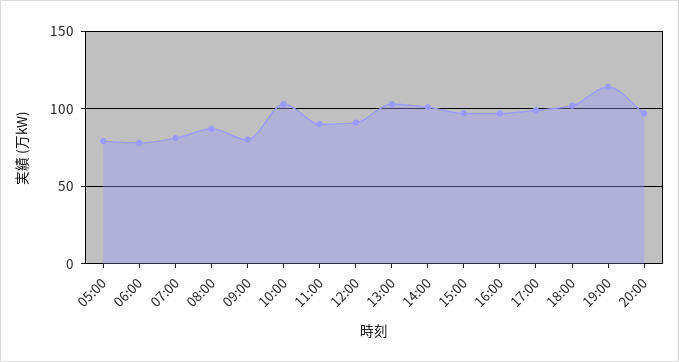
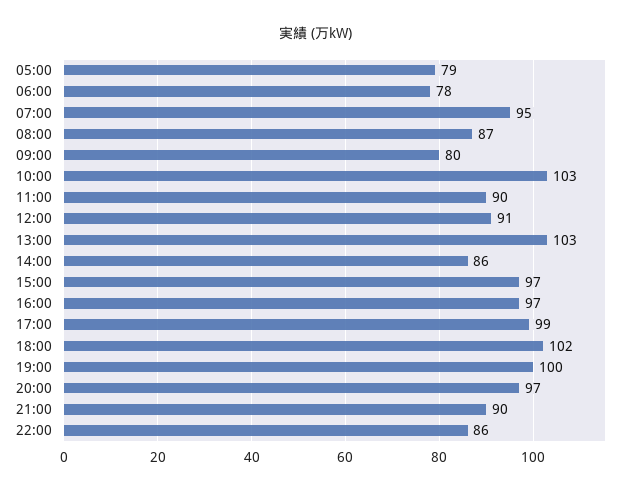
07:00: 80 -> 95
14:00: 100 -> 86
19:00: 115 -> 100
21:00: none -> 90
22:00: none -> 86

